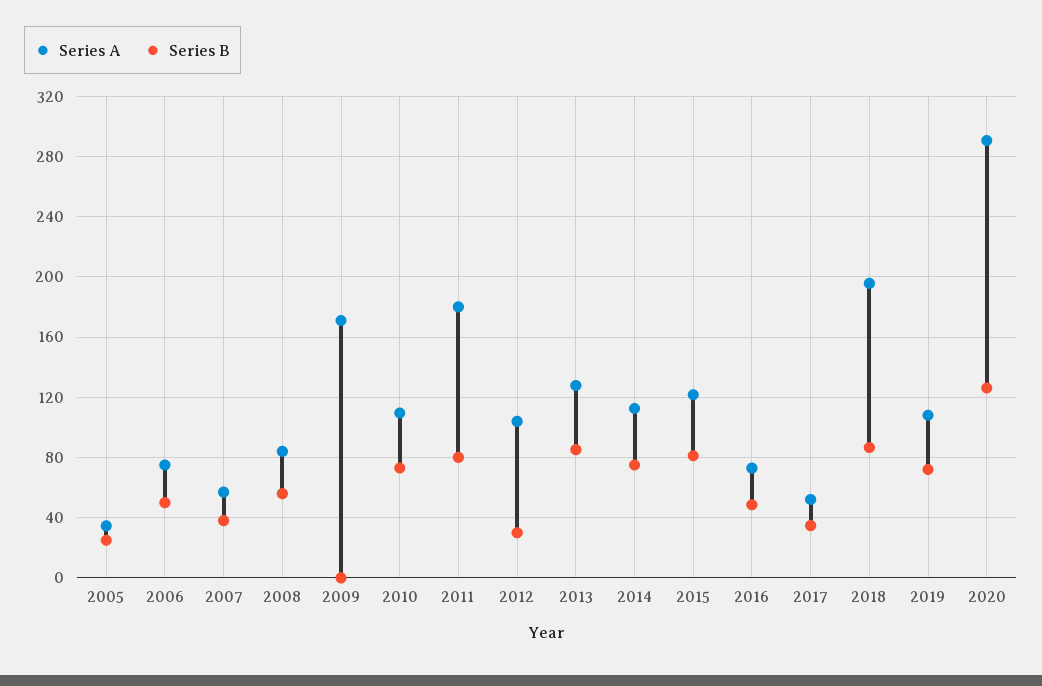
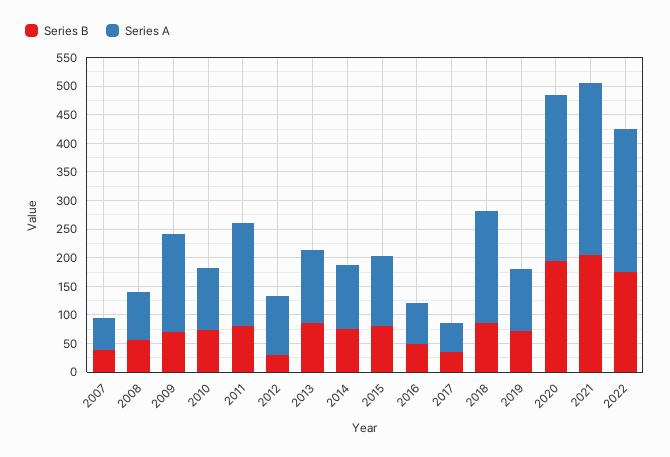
Series A, 2005: 35 -> none
Series B, 2005: 25 -> none
Series A, 2006: 75 -> none
Series B, 2006: 50 -> none
Series B, 2009: 0 -> 75
Series B, 2020: 125 -> 200
Series B, 2021: none -> 200
Series A, 2021: none -> 300
Series B, 2022: none -> 175
Series A, 2022: none -> 250

